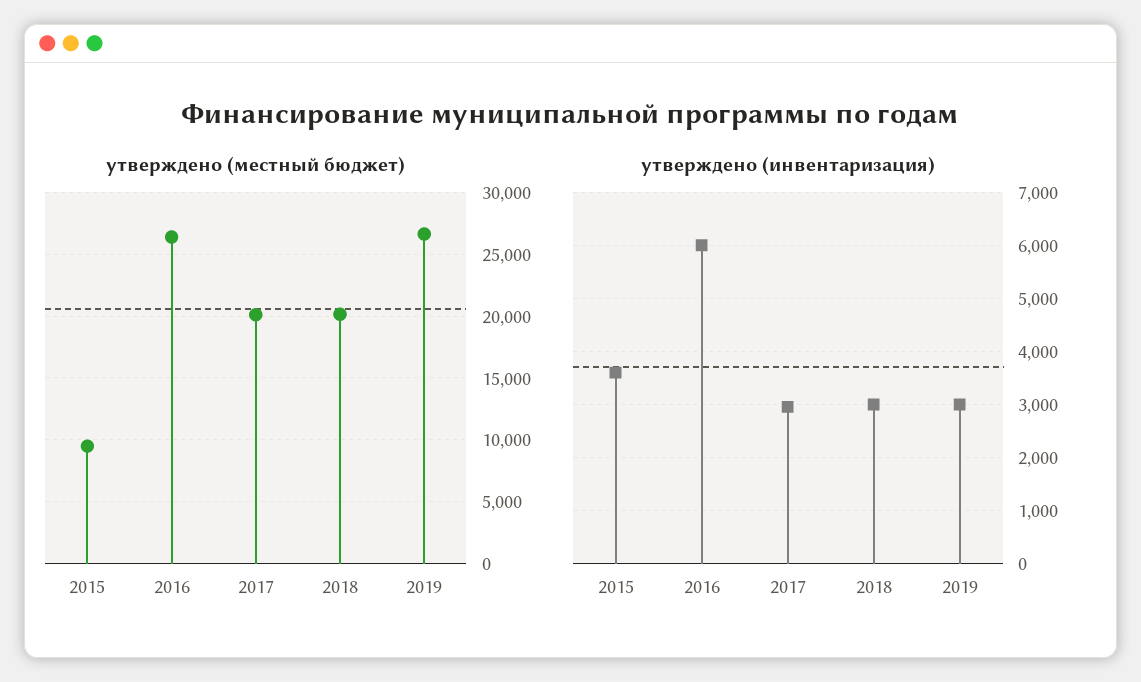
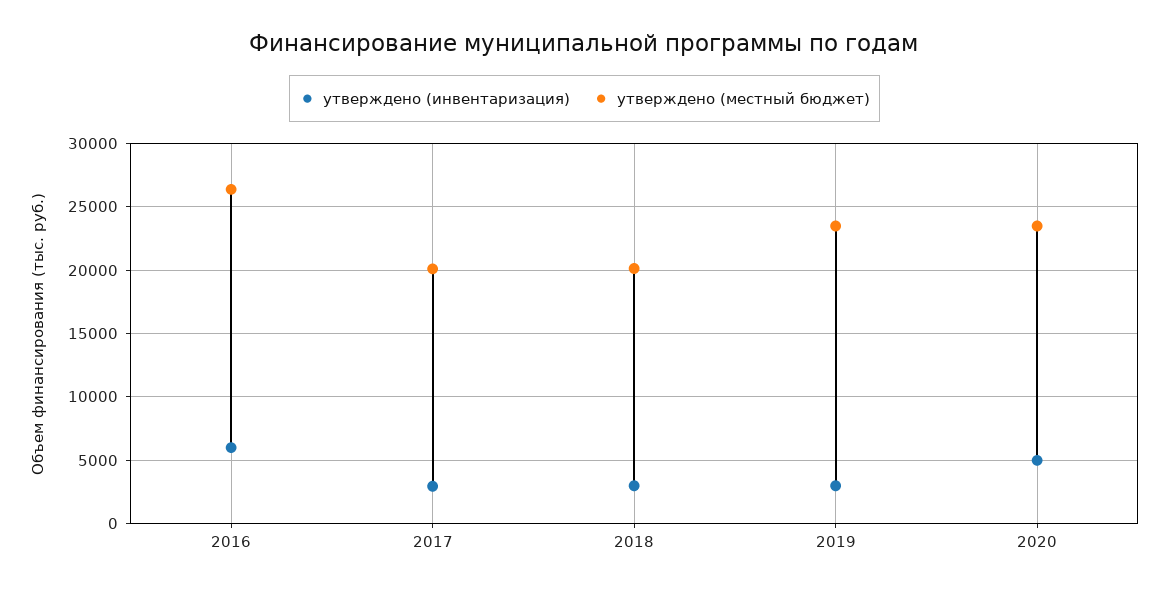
утверждено (местный бюджет), 2015: 9500 -> none
утверждено (местный бюджет), 2019: 26500 -> 23500
утверждено (инвентаризация), 2015: 3600 -> none
утверждено (инвентаризация), 2020: none -> 5000
утверждено (местный бюджет), 2020: none -> 23500

